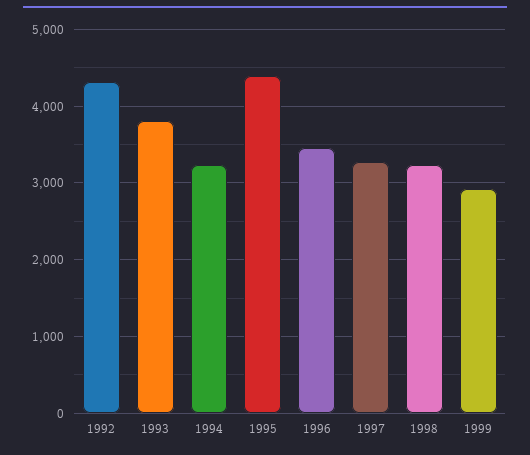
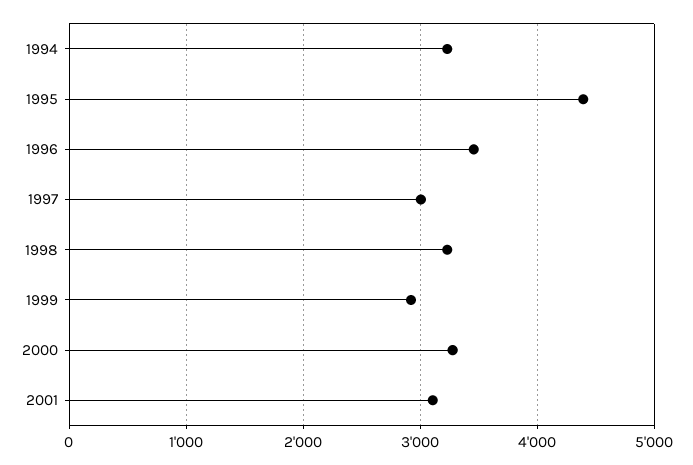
1992: 4300 -> none
1993: 3800 -> none
1997: 3300 -> 3000
2000: none -> 3300
2001: none -> 3100

